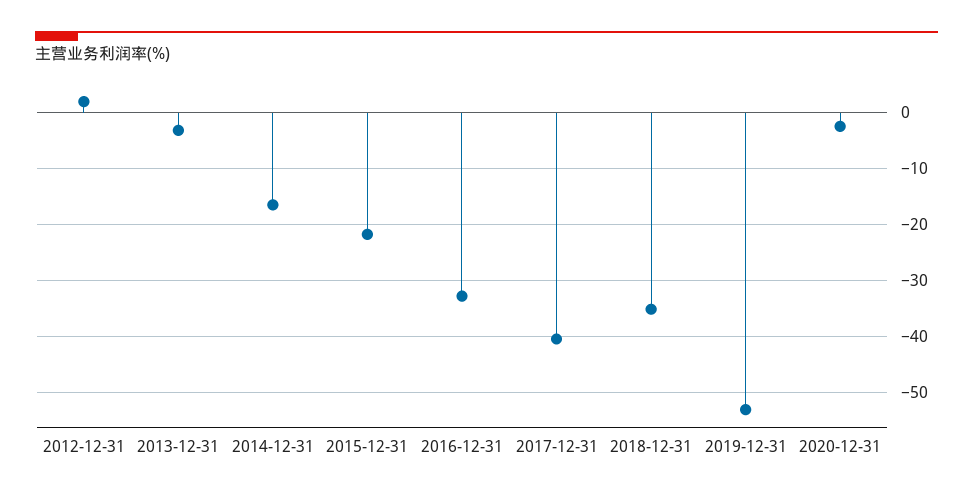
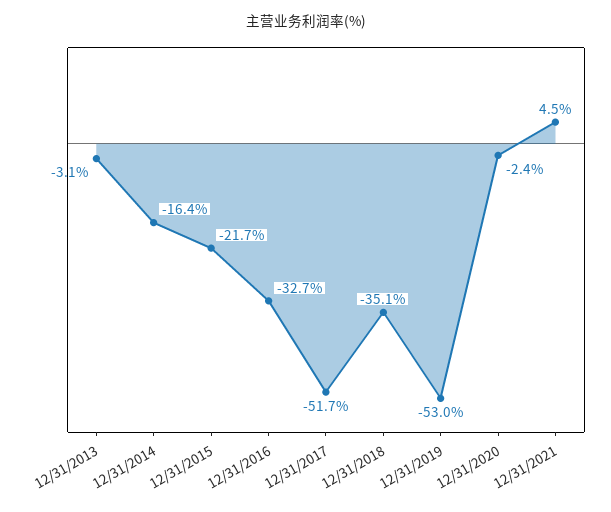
2012-12-31: 2 -> none
2017-12-31: -40 -> -51.7
12/31/2021: none -> 4.5

